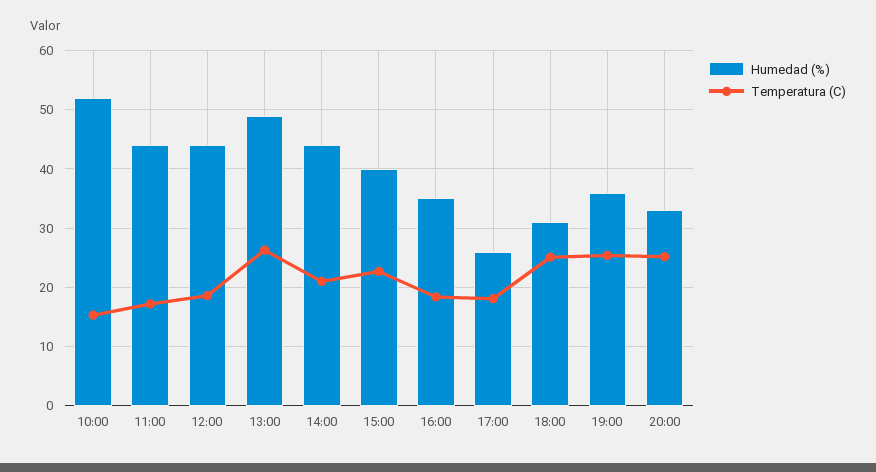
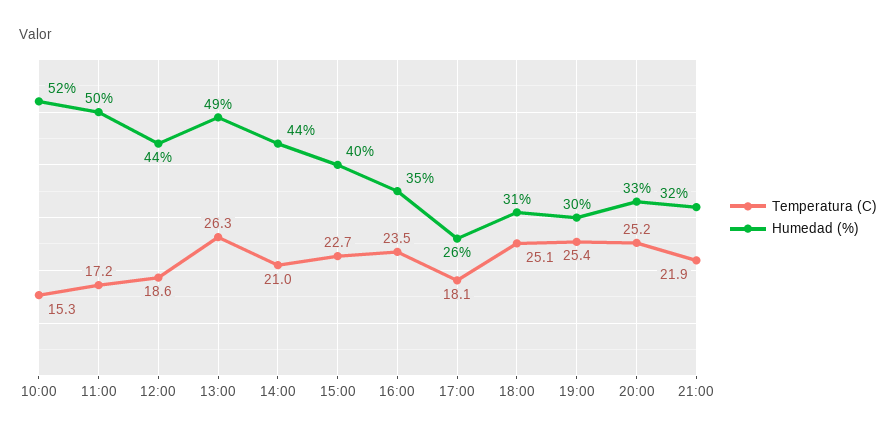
Humedad (%), 11:00: 44 -> 50
Temperatura (C), 16:00: 18 -> 23.5
Humedad (%), 19:00: 36 -> 30
Temperatura (C), 21:00: none -> 21.9
Humedad (%), 21:00: none -> 32

